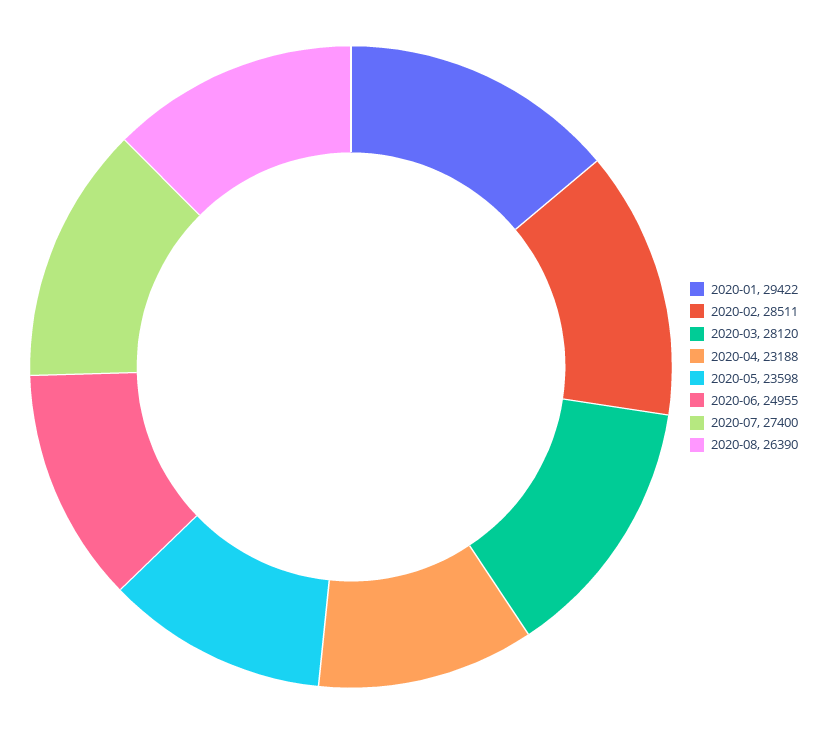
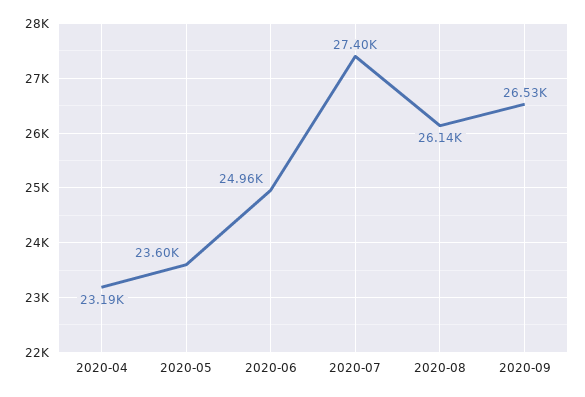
2020-01: 29422 -> none
2020-02: 28511 -> none
2020-03: 28120 -> none
2020-08: 26390 -> 26140
2020-09: none -> 26530

